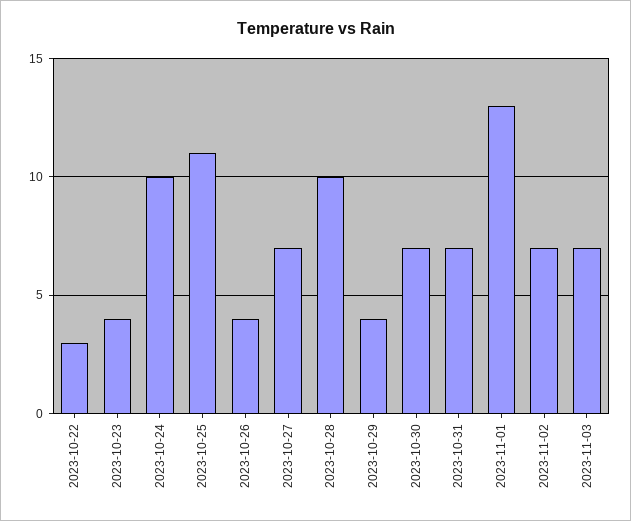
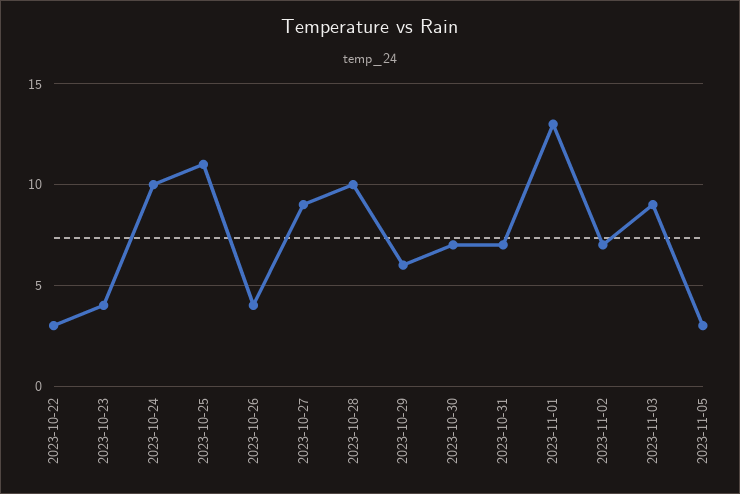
2023-10-27: 7 -> 9
2023-10-29: 4 -> 6
2023-11-03: 7 -> 9
2023-11-05: none -> 3

